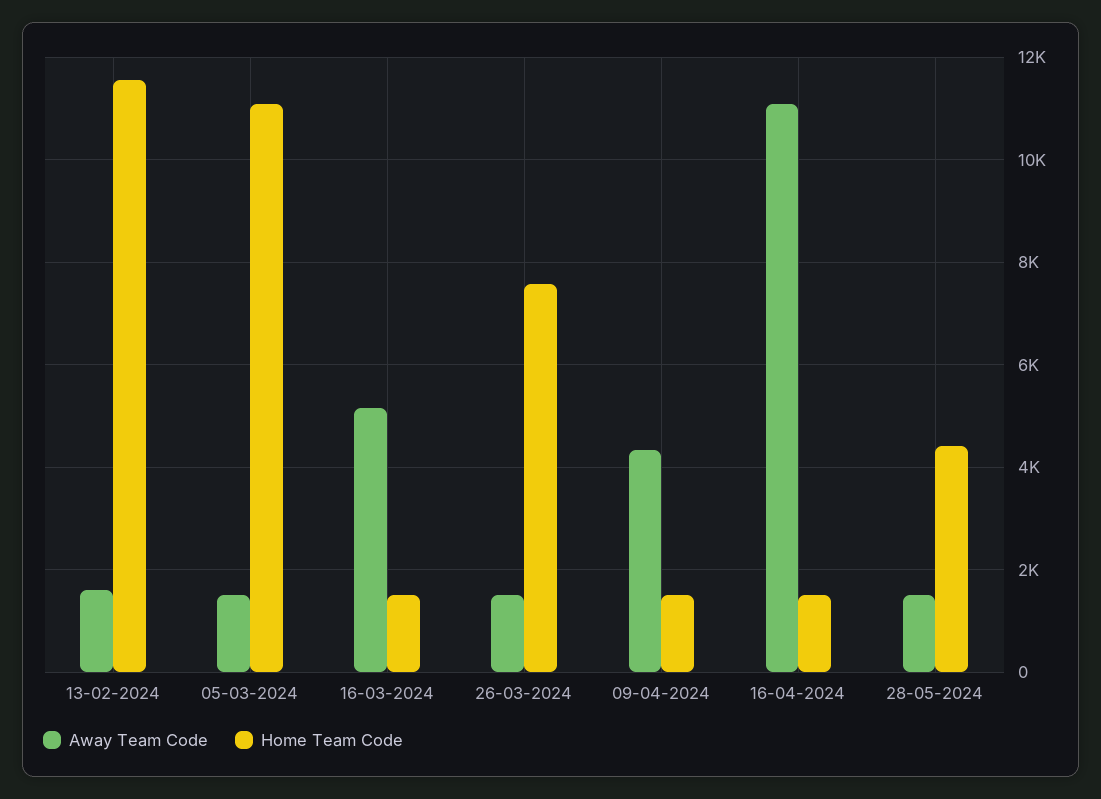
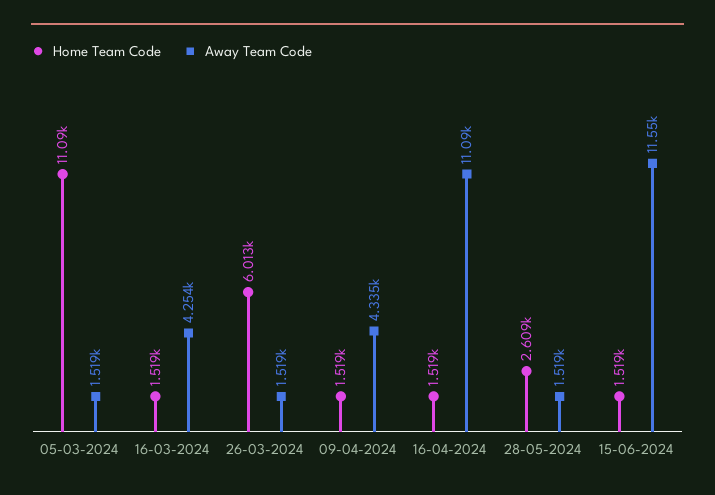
Away Team Code, 13-02-2024: 1600 -> none
Home Team Code, 13-02-2024: 11600 -> none
Away Team Code, 16-03-2024: 5200 -> 4254
Home Team Code, 26-03-2024: 7600 -> 6013
Home Team Code, 28-05-2024: 4400 -> 2609
Home Team Code, 15-06-2024: none -> 1519
Away Team Code, 15-06-2024: none -> 11550

